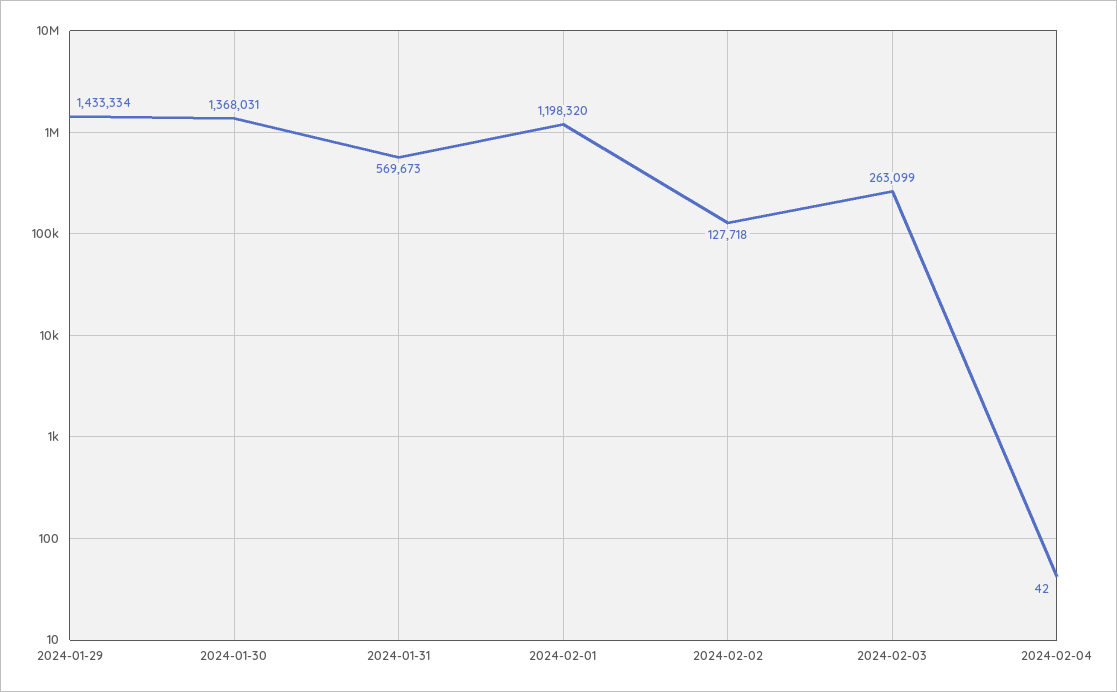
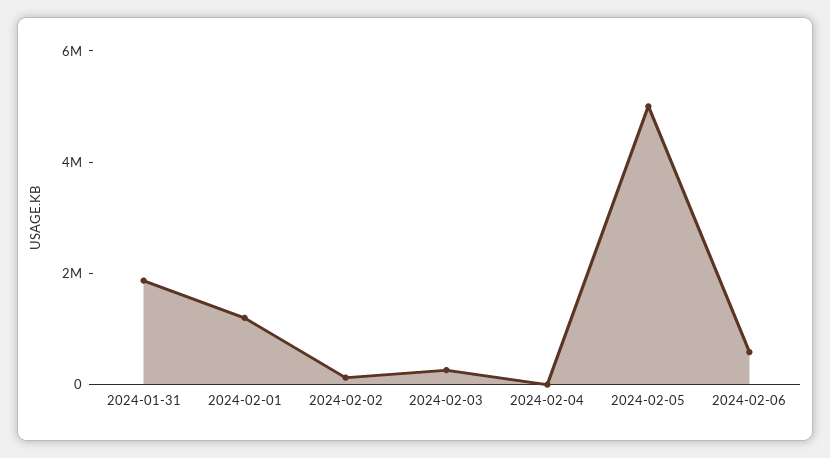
2024-01-29: 1433334 -> none
2024-01-30: 1368031 -> none
2024-01-31: 569673 -> 2000000
2024-02-05: none -> 5000000
2024-02-06: none -> 500000

